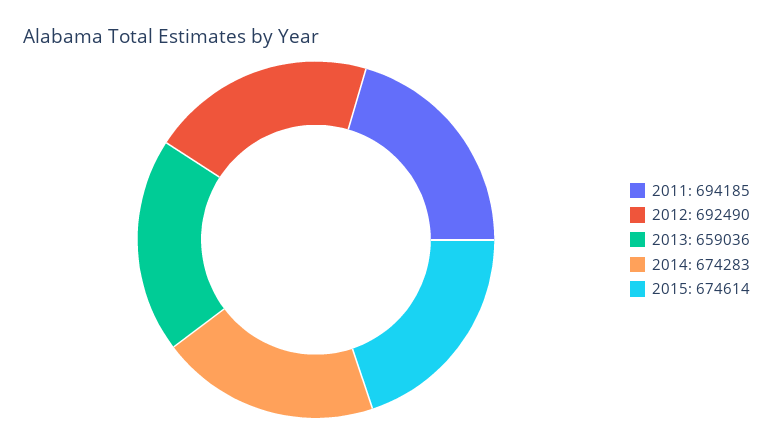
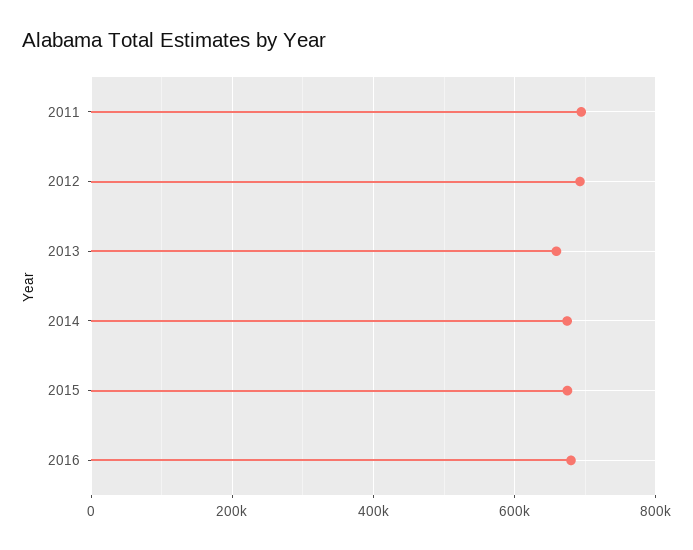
2016: none -> 680000

